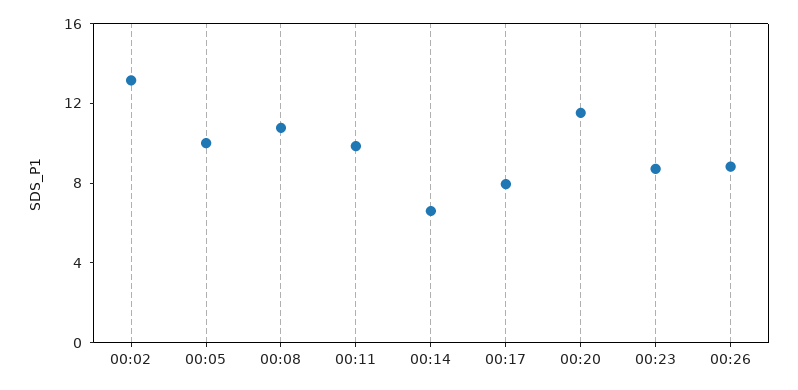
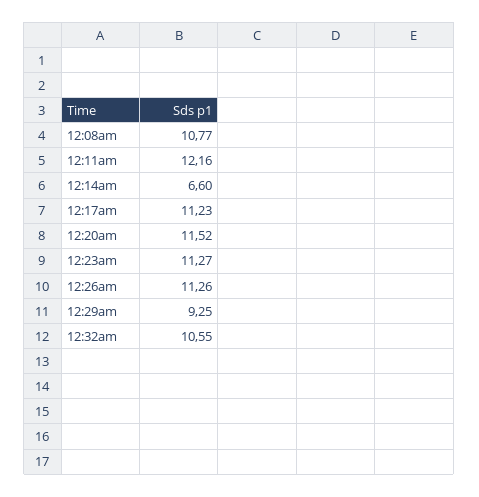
00:02: 13 -> none
00:05: 10 -> none
00:11: 10 -> 12.16
00:17: 8 -> 11.23
00:23: 9 -> 11.27
00:26: 9 -> 11.26
12:29am: none -> 9.25
12:32am: none -> 10.55

